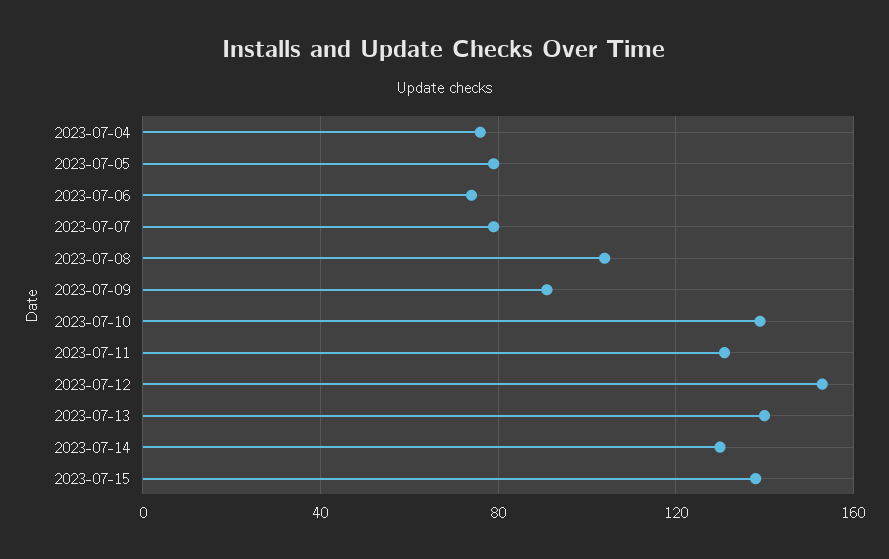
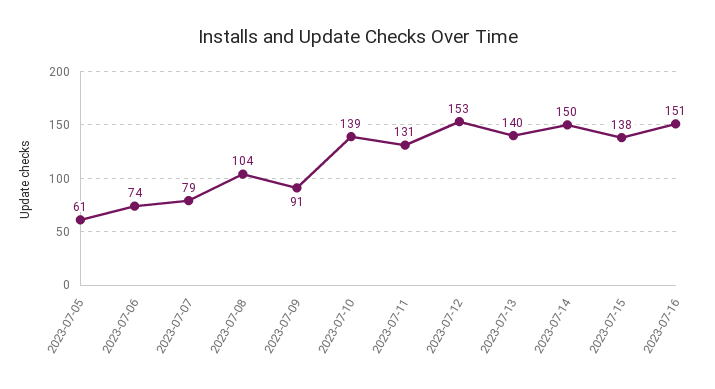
2023-07-04: 75 -> none
2023-07-05: 80 -> 61
2023-07-14: 130 -> 150
2023-07-16: none -> 151

